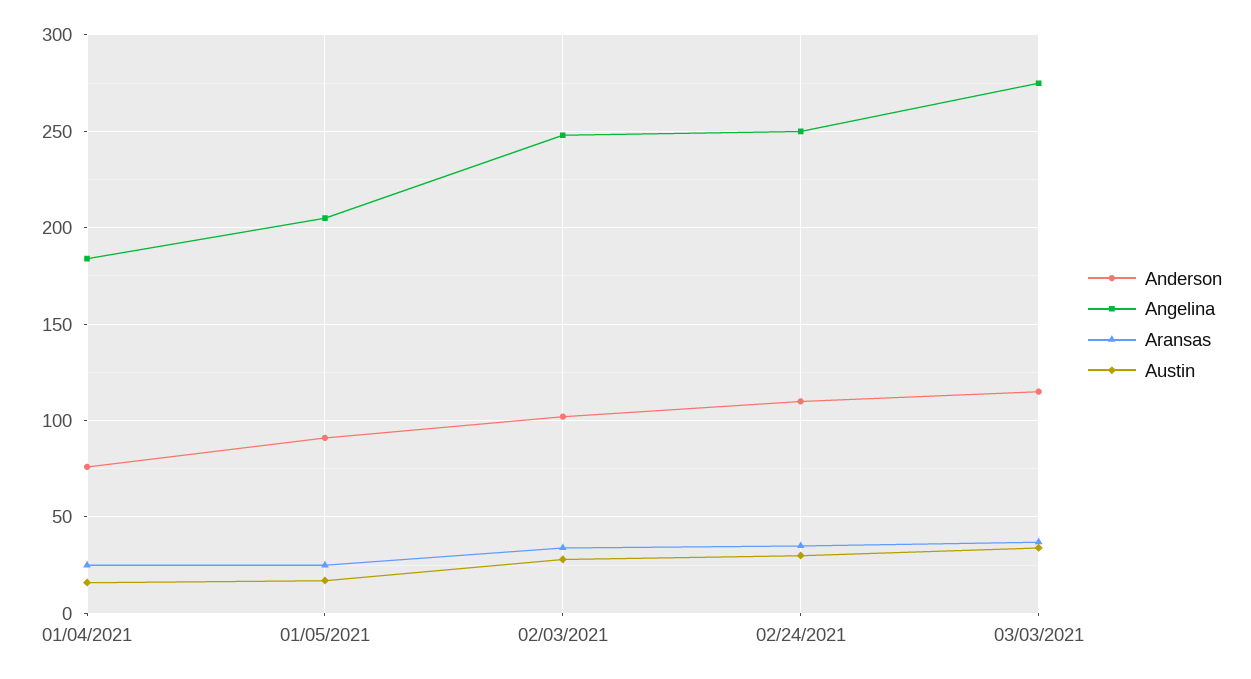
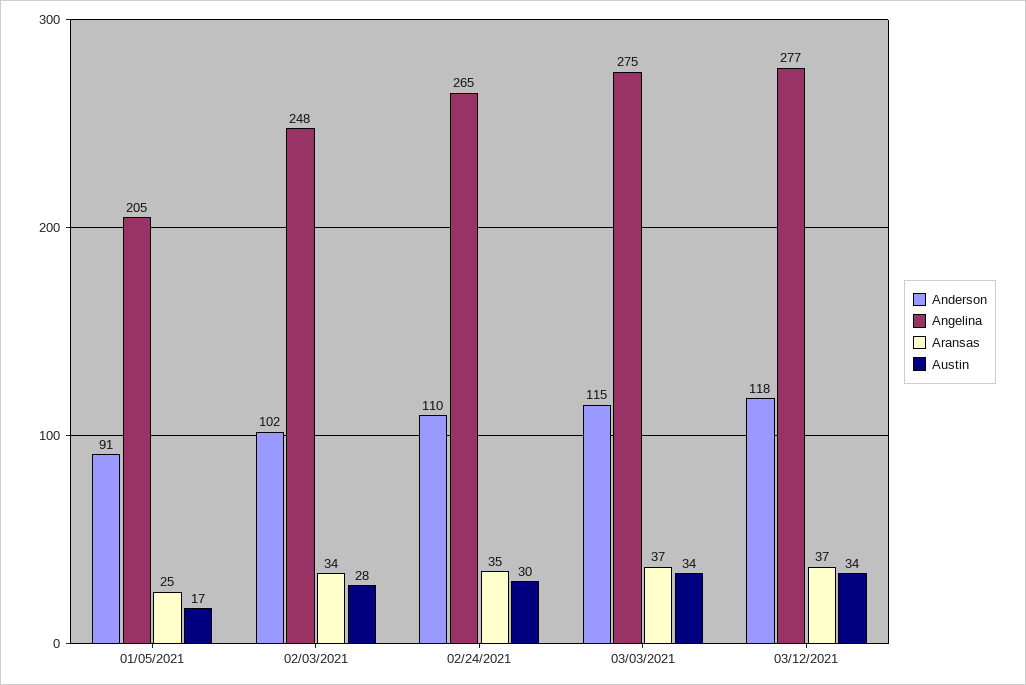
Anderson, 01/04/2021: 75 -> none
Angelina, 01/04/2021: 185 -> none
Aransas, 01/04/2021: 25 -> none
Austin, 01/04/2021: 15 -> none
Angelina, 02/24/2021: 250 -> 265
Anderson, 03/12/2021: none -> 118
Angelina, 03/12/2021: none -> 277
Aransas, 03/12/2021: none -> 37
Austin, 03/12/2021: none -> 34

